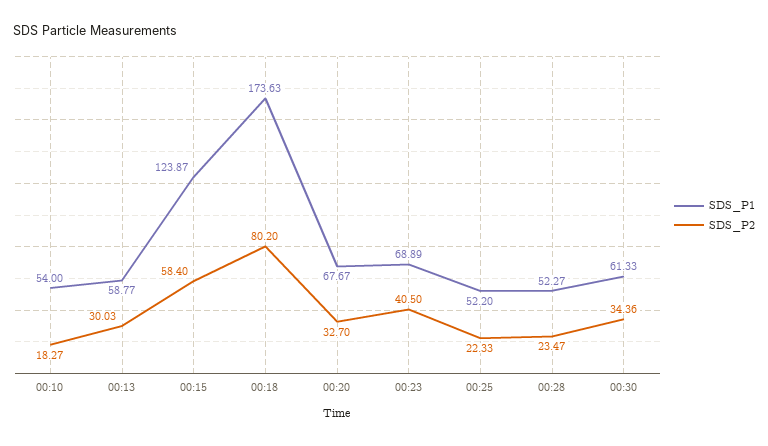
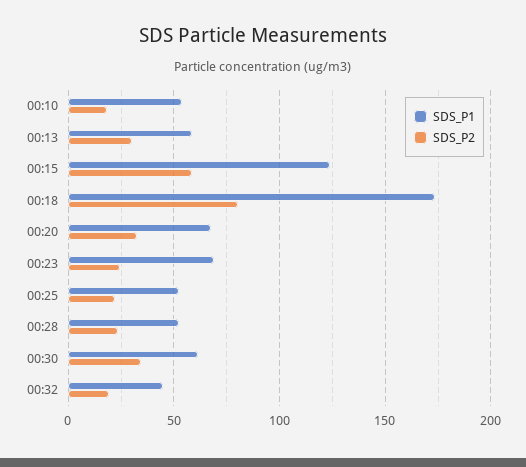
SDS_P2, 00:23: 40.5 -> 25
SDS_P1, 00:32: none -> 45
SDS_P2, 00:32: none -> 20

